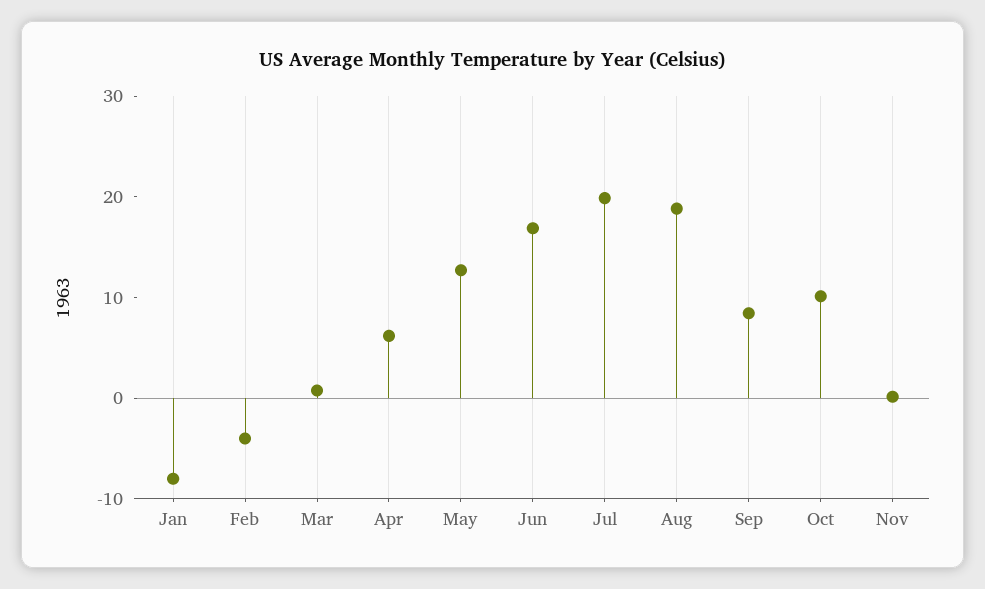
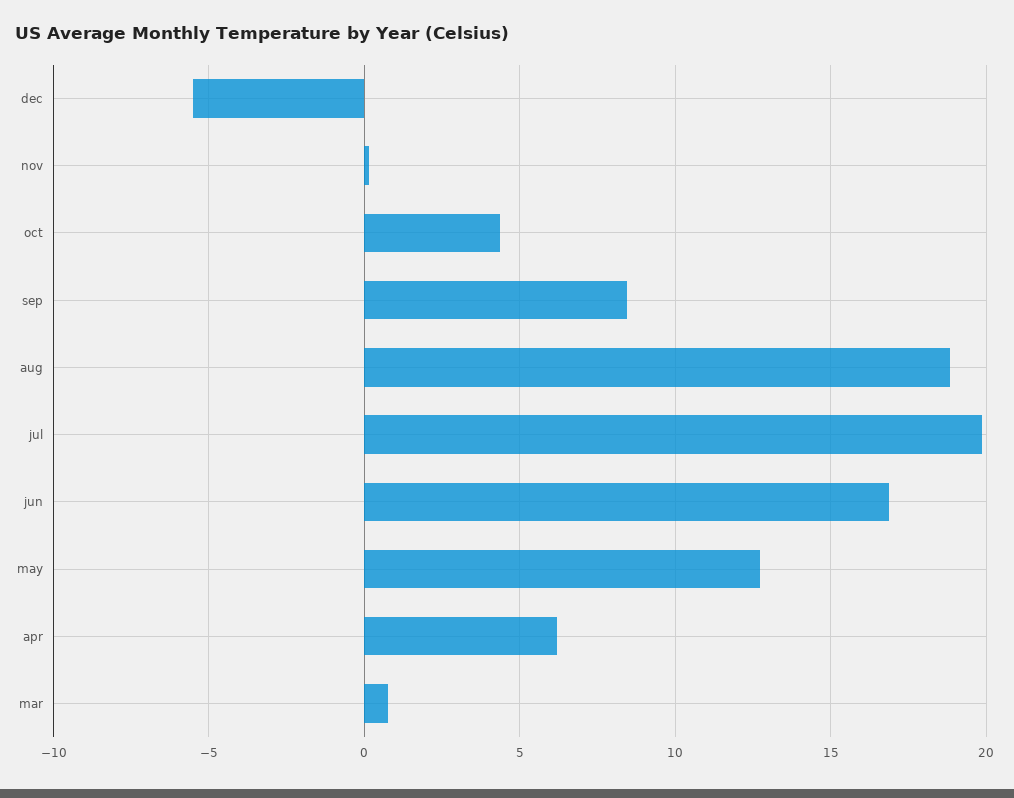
Jan: -8 -> none
Feb: -4 -> none
Oct: 10 -> 4.5
dec: none -> -5.5

